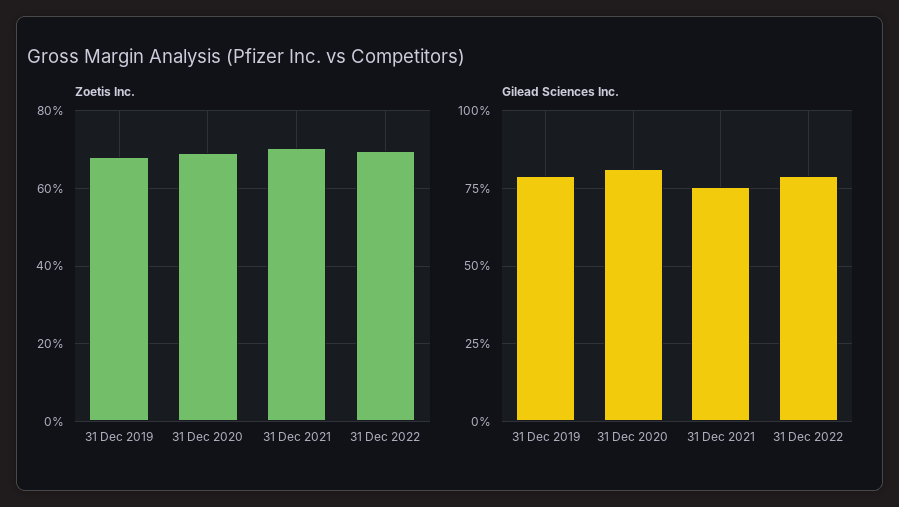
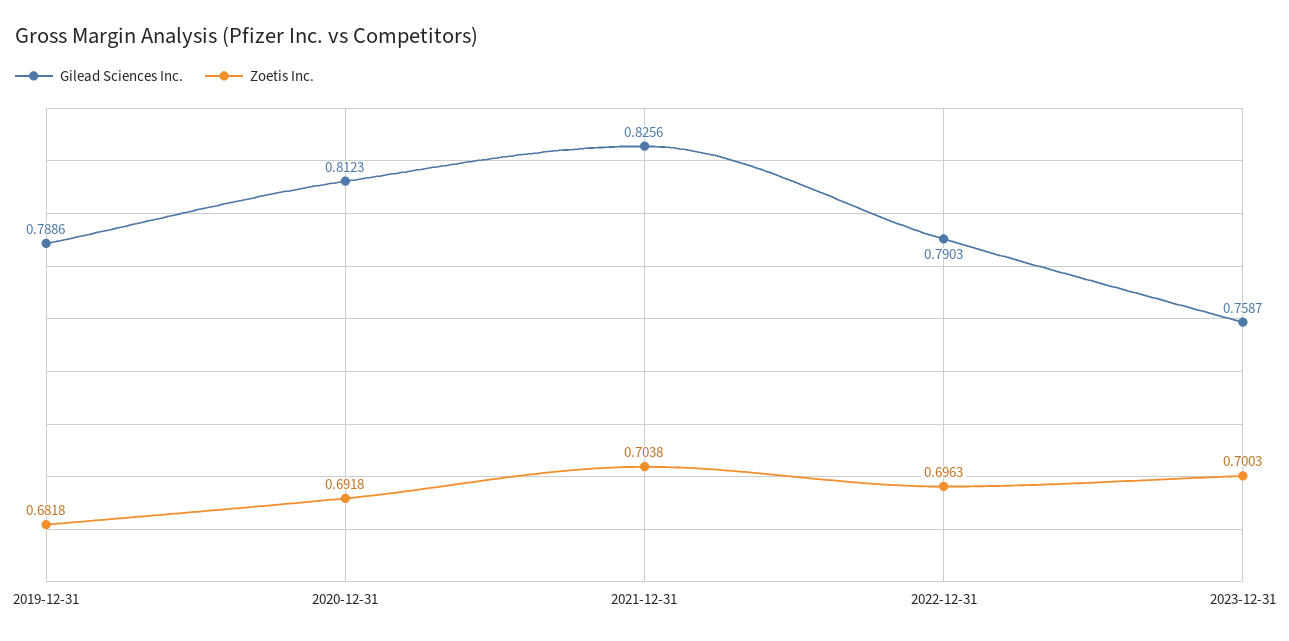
Gilead Sciences Inc., 31 Dec 2021: 0.75 -> 0.8256
Gilead Sciences Inc., 2023-12-31: none -> 0.7587
Zoetis Inc., 2023-12-31: none -> 0.7003

